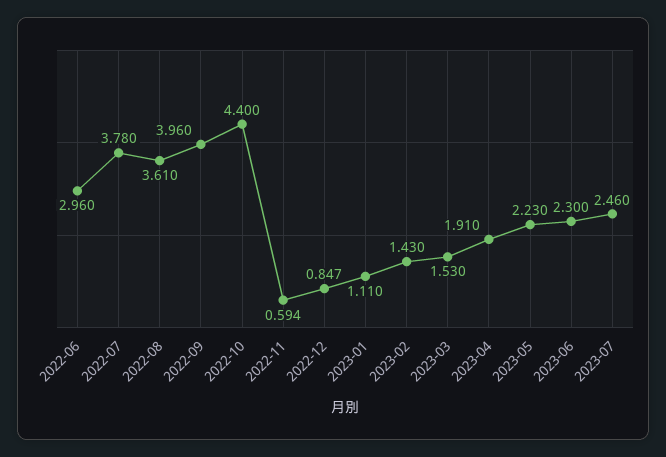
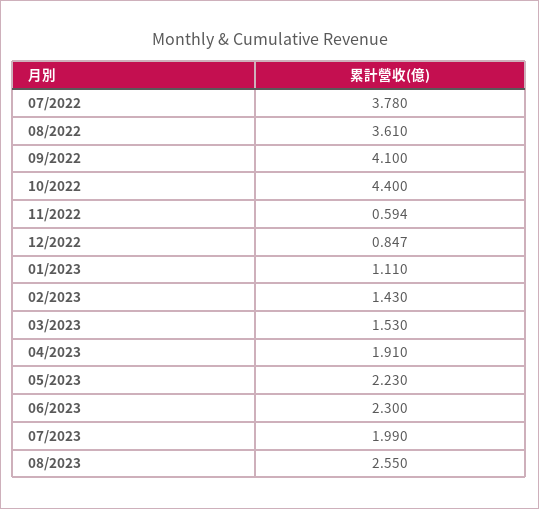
2022-06: 2.96 -> none
2022-09: 3.96 -> 4.1
2023-07: 2.46 -> 1.99
08/2023: none -> 2.55

